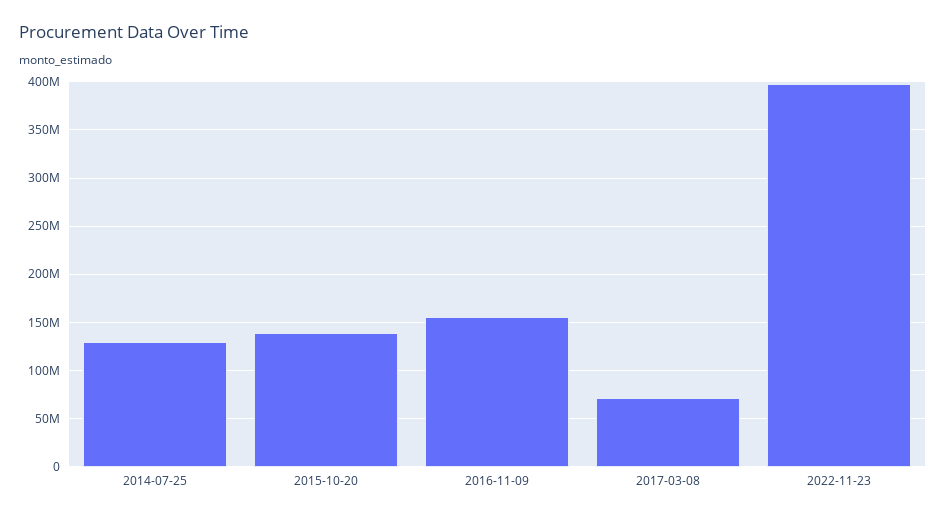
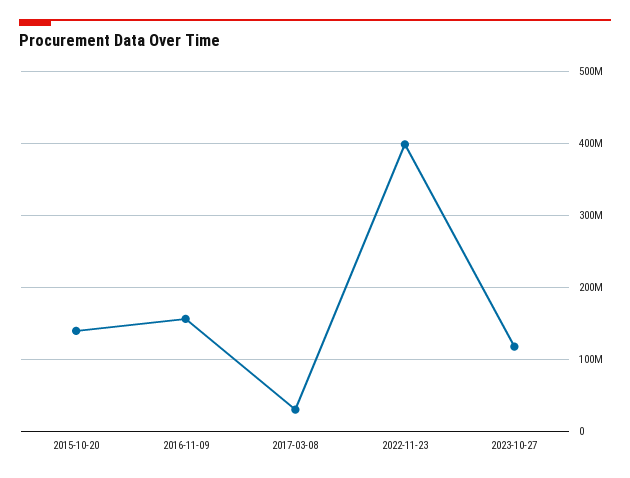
2014-07-25: 130000000 -> none
2017-03-08: 70000000 -> 30000000
2023-10-27: none -> 120000000

